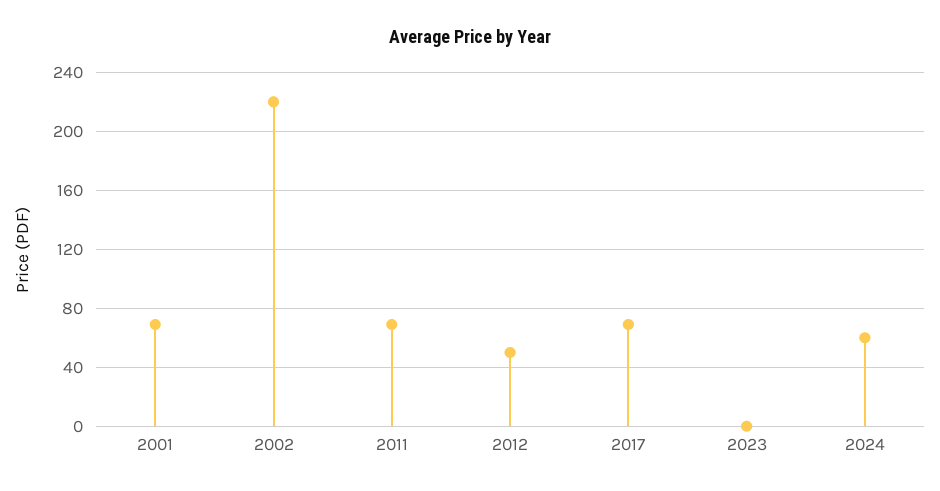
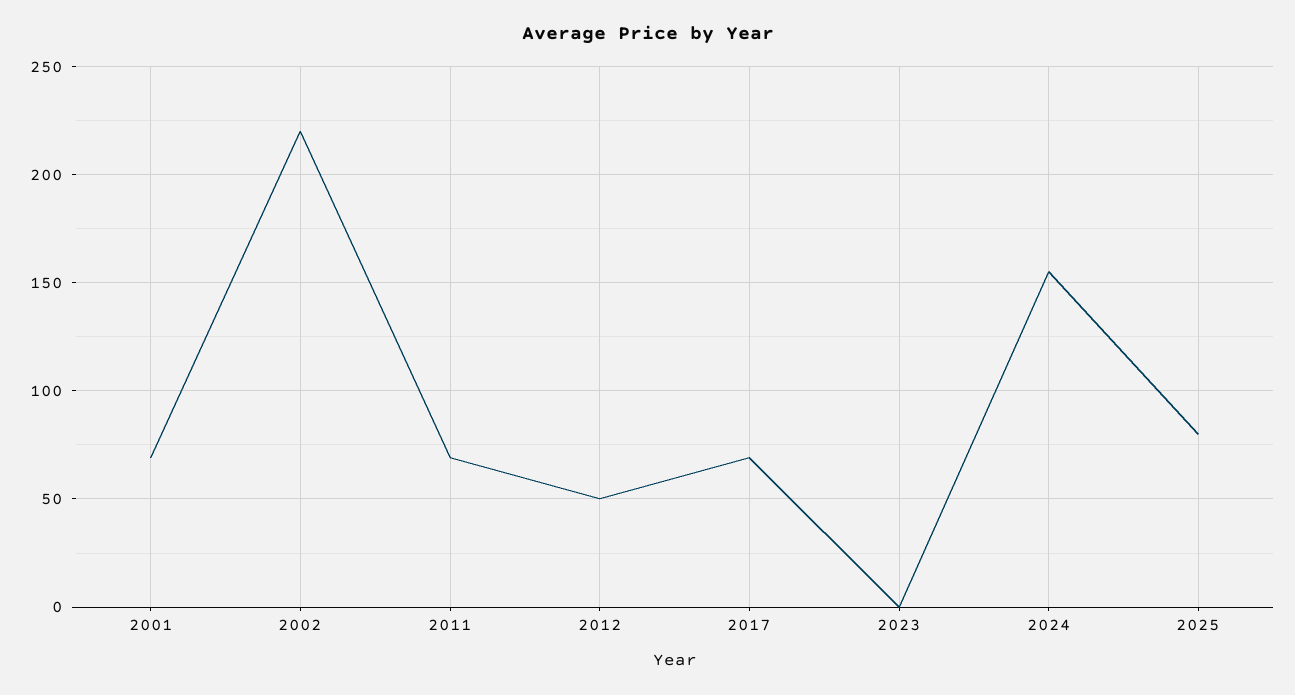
2024: 60 -> 155
2025: none -> 80

